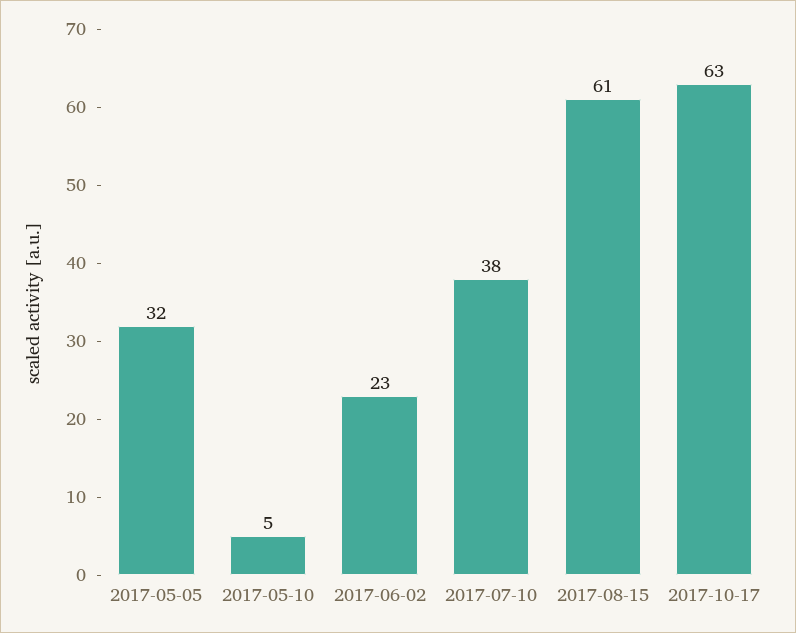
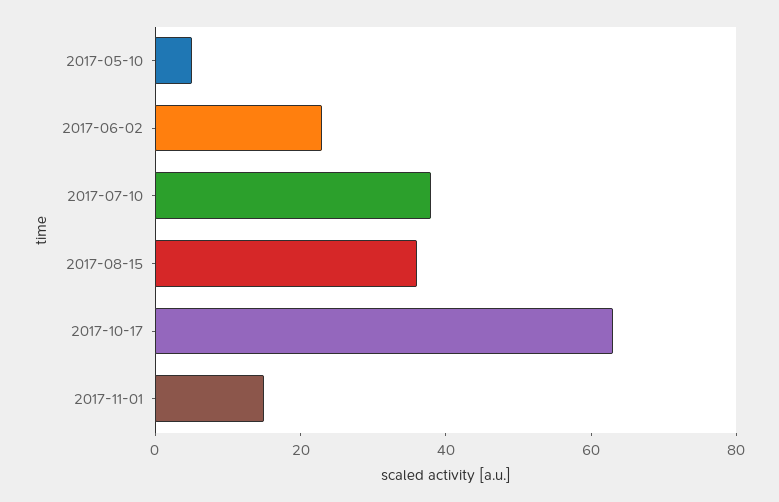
2017-05-05: 32 -> none
2017-08-15: 61 -> 35
2017-11-01: none -> 15

